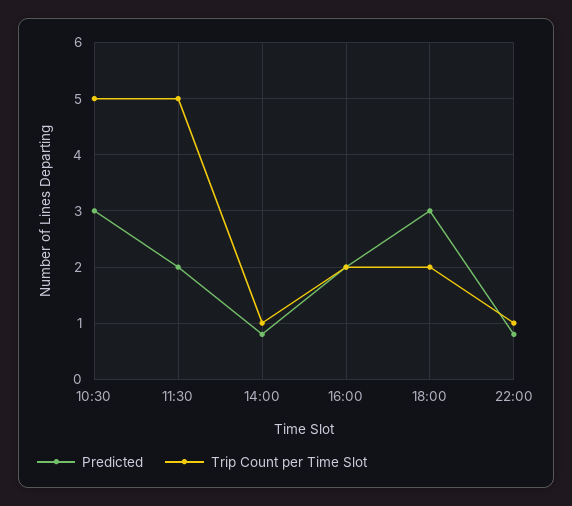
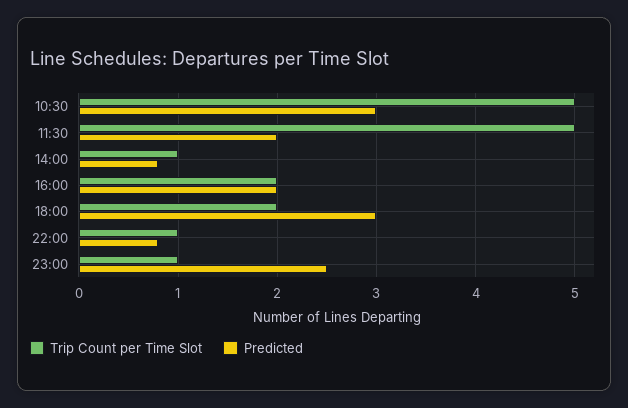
Trip Count per Time Slot, 23:00: none -> 1
Predicted, 23:00: none -> 2.5

